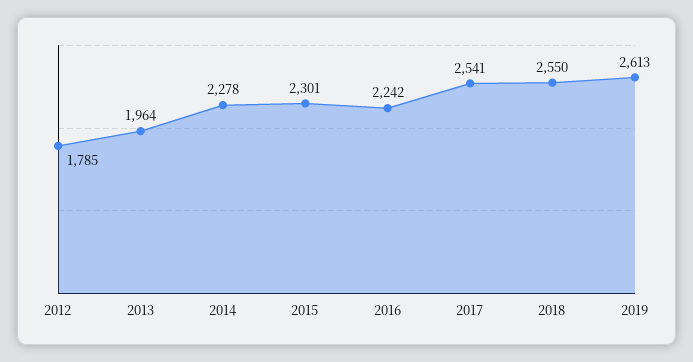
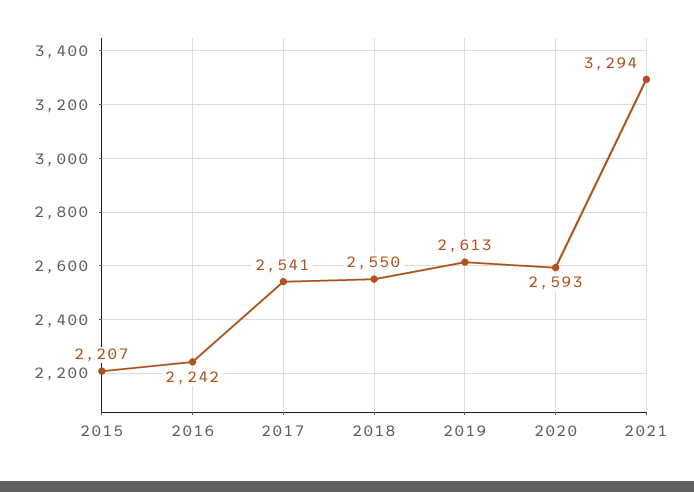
2012: 1785 -> none
2013: 1964 -> none
2014: 2278 -> none
2015: 2301 -> 2207
2020: none -> 2593
2021: none -> 3294

